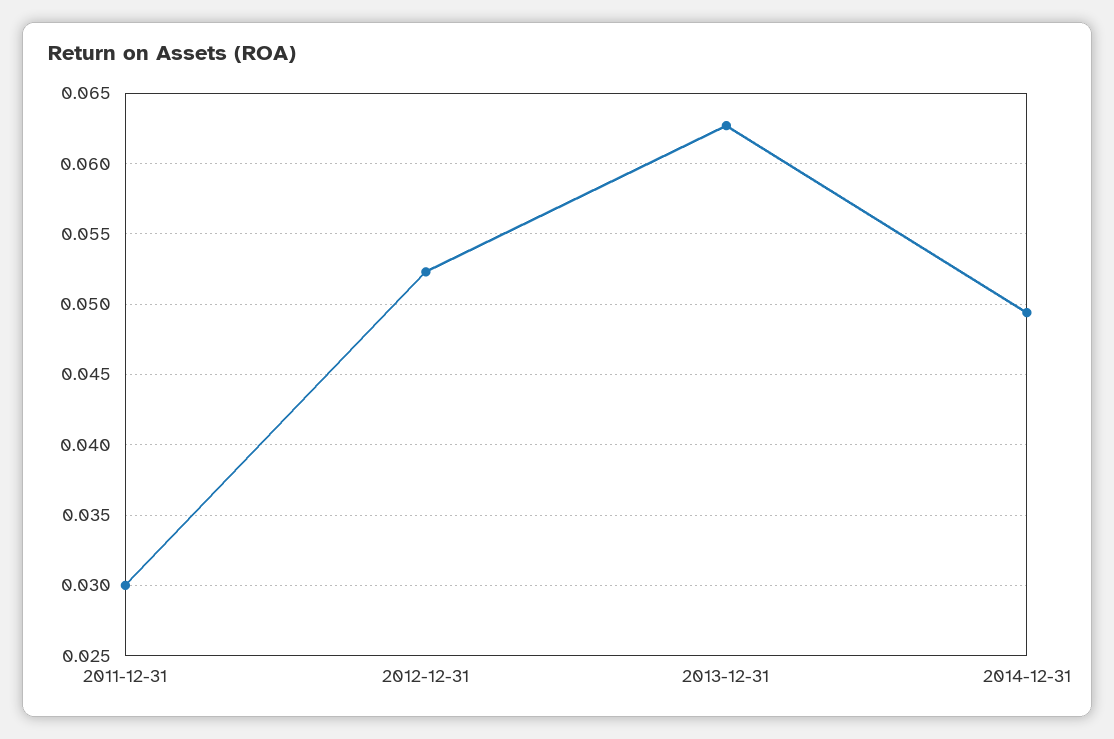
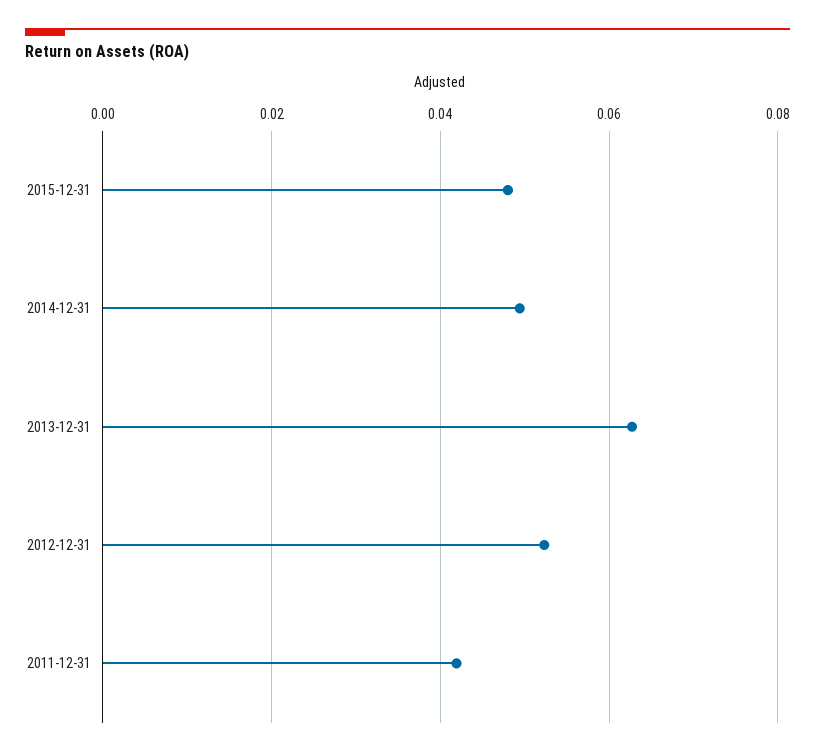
2011-12-31: 0.03 -> 0.042
2015-12-31: none -> 0.048

